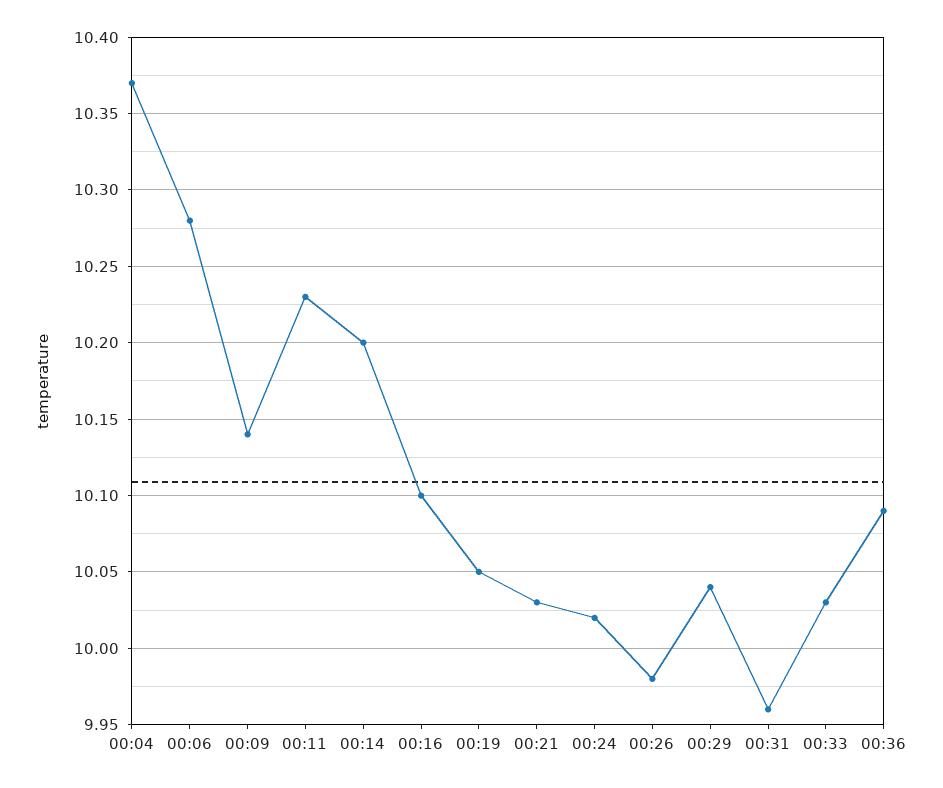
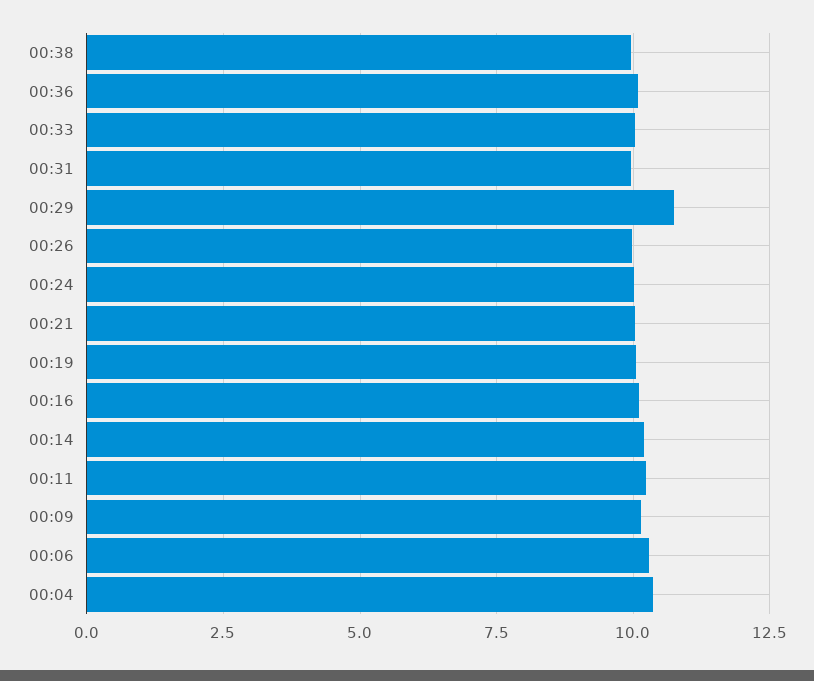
00:29: 10.04 -> 10.75
00:38: none -> 10

